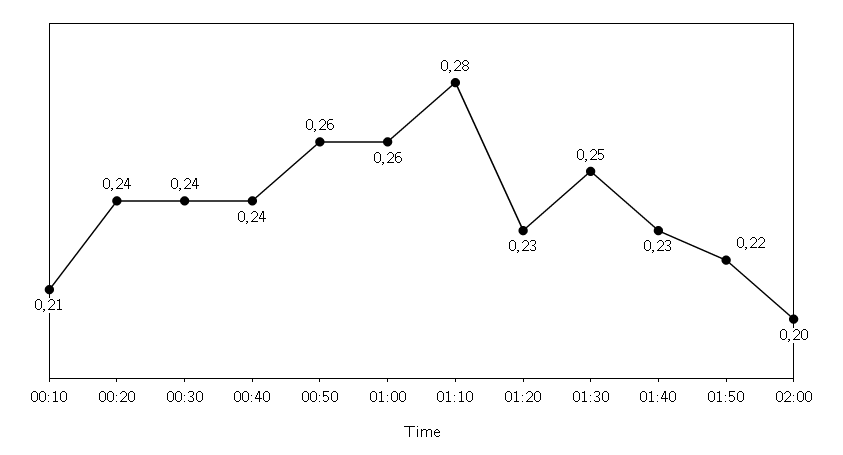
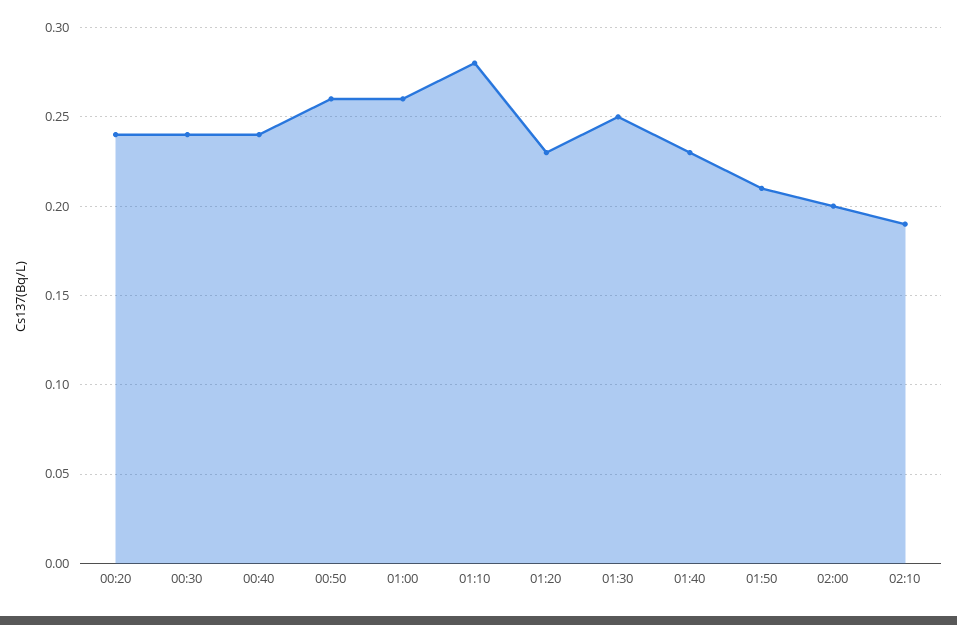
00:10: 0.21 -> none
01:50: 0.22 -> 0.21
02:10: none -> 0.19

